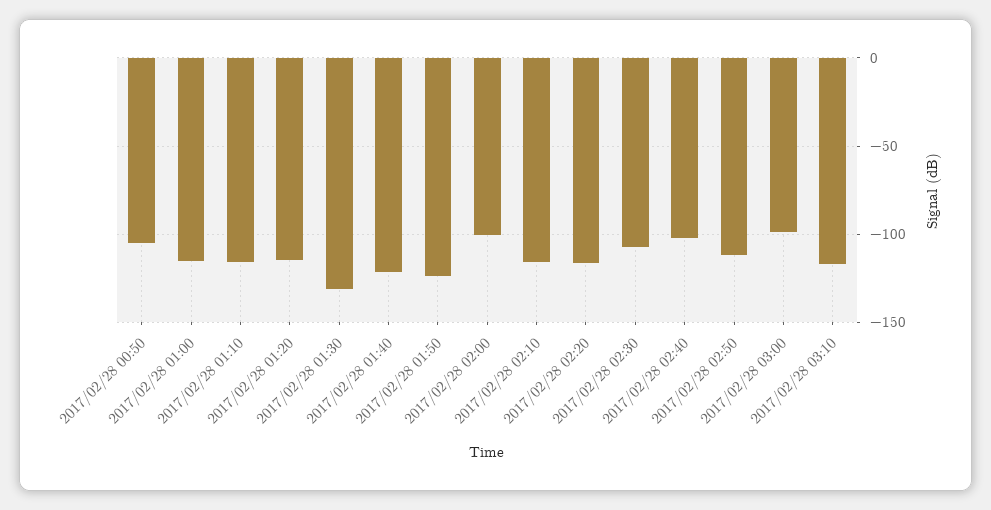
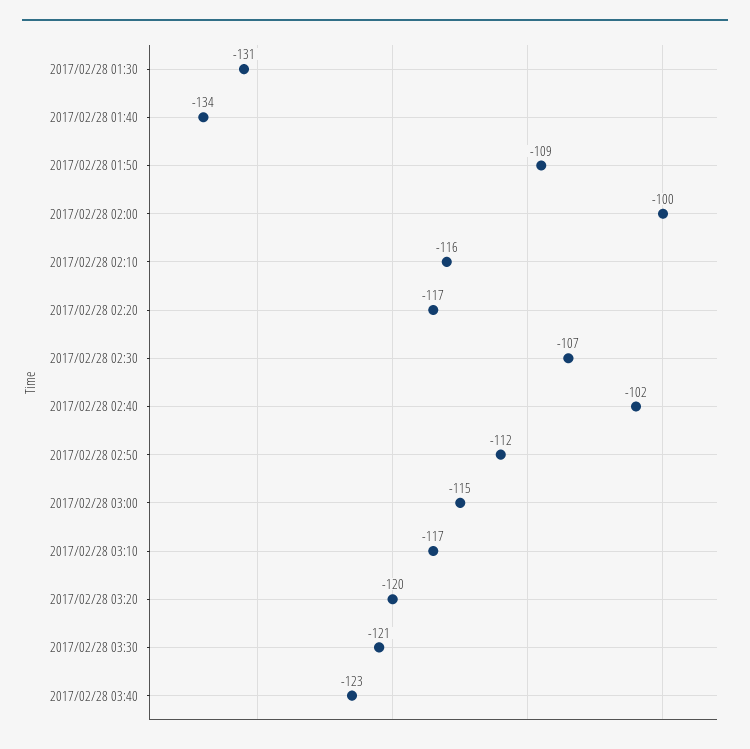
2017/02/28 00:50: -105 -> none
2017/02/28 01:00: -115 -> none
2017/02/28 01:10: -115 -> none
2017/02/28 01:20: -115 -> none
2017/02/28 01:40: -120 -> -134
2017/02/28 01:50: -125 -> -109
2017/02/28 03:00: -100 -> -115
2017/02/28 03:20: none -> -120
2017/02/28 03:30: none -> -121
2017/02/28 03:40: none -> -123

